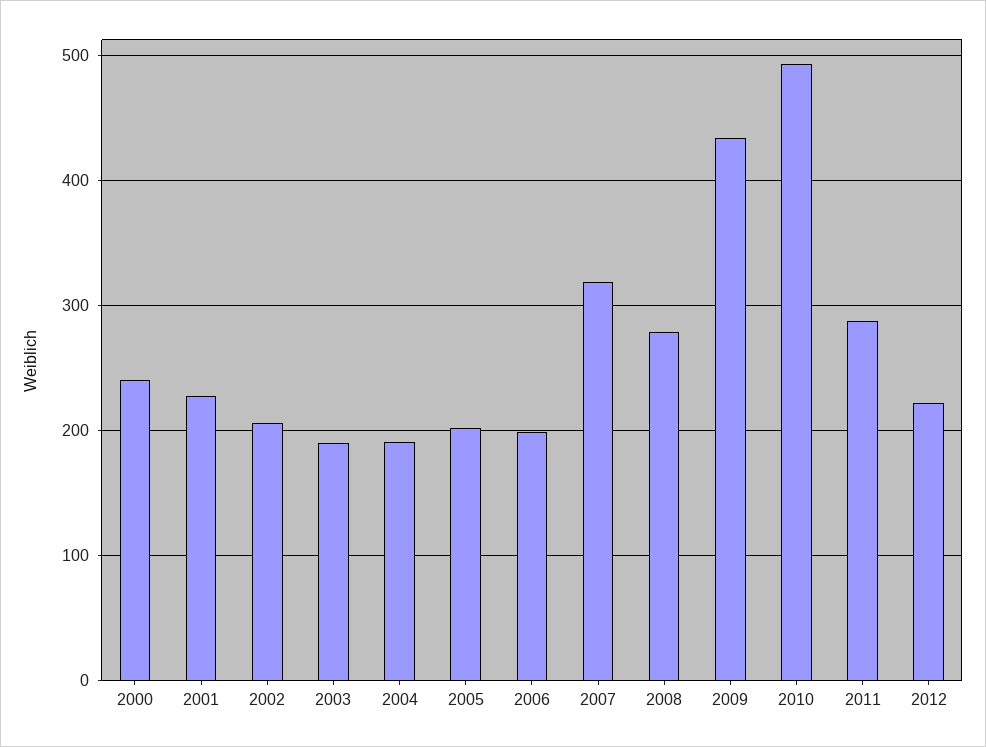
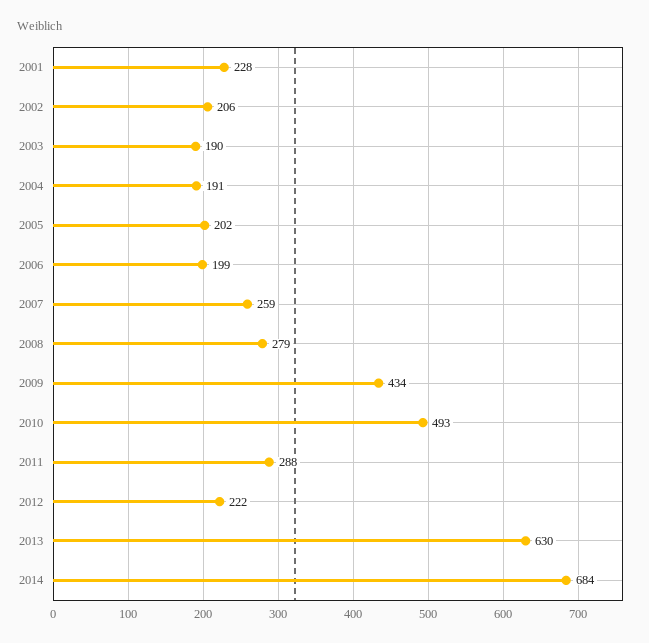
2000: 240 -> none
2007: 320 -> 259
2013: none -> 630
2014: none -> 684

